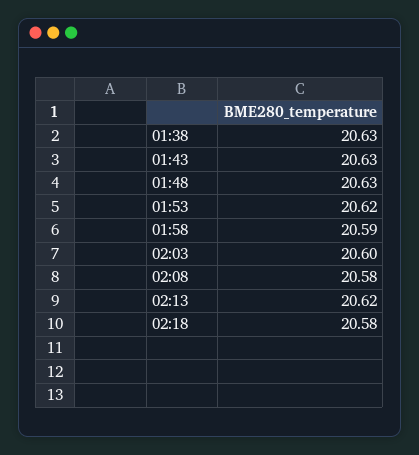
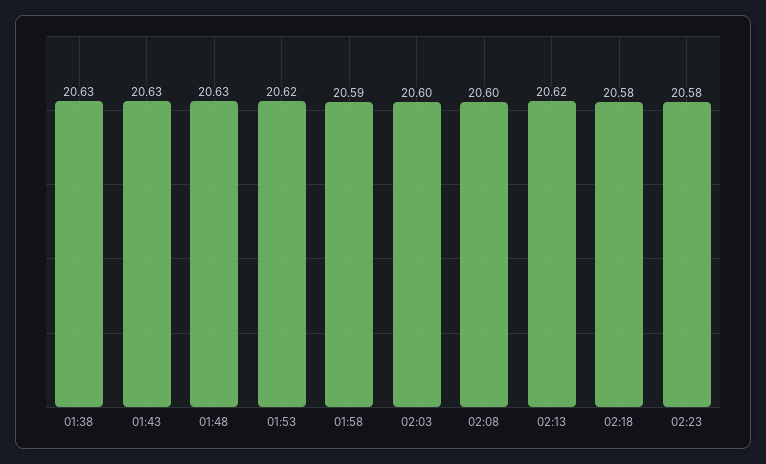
02:08: 20.58 -> 20.6
02:23: none -> 20.58

